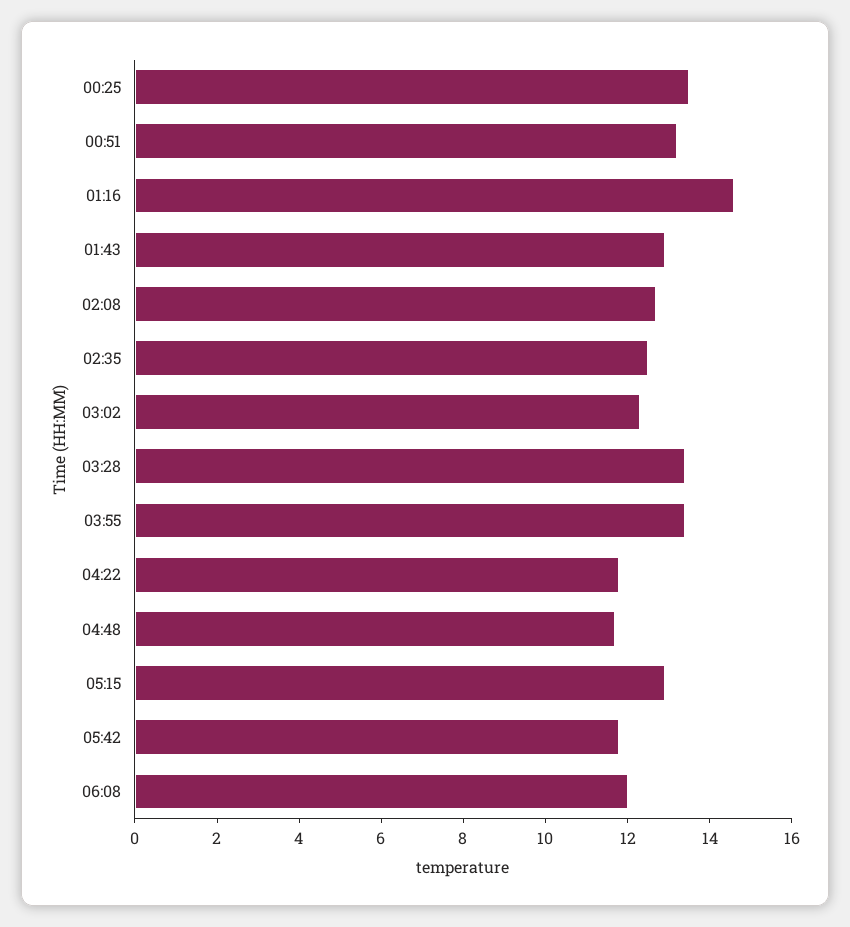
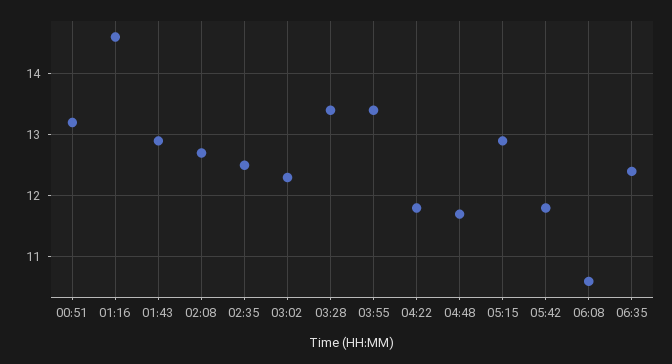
00:25: 13.5 -> none
06:08: 12 -> 10.6
06:35: none -> 12.4

